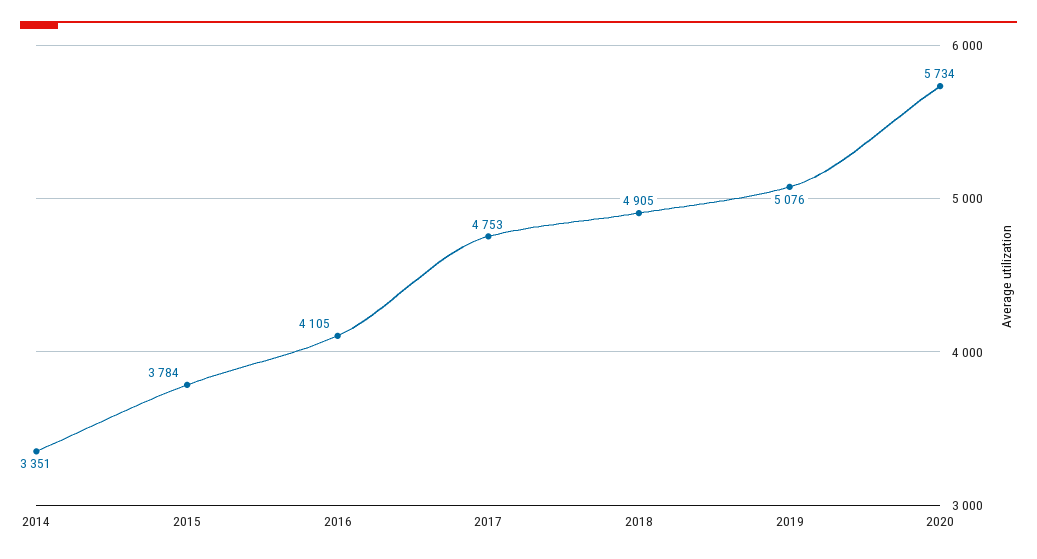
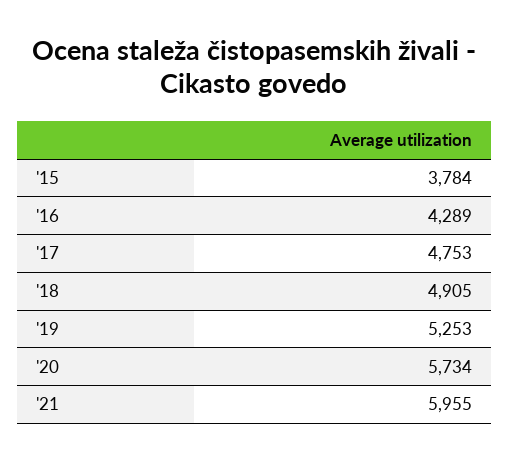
2014: 3351 -> none
2016: 4105 -> 4289
2019: 5076 -> 5253
'21: none -> 5955

